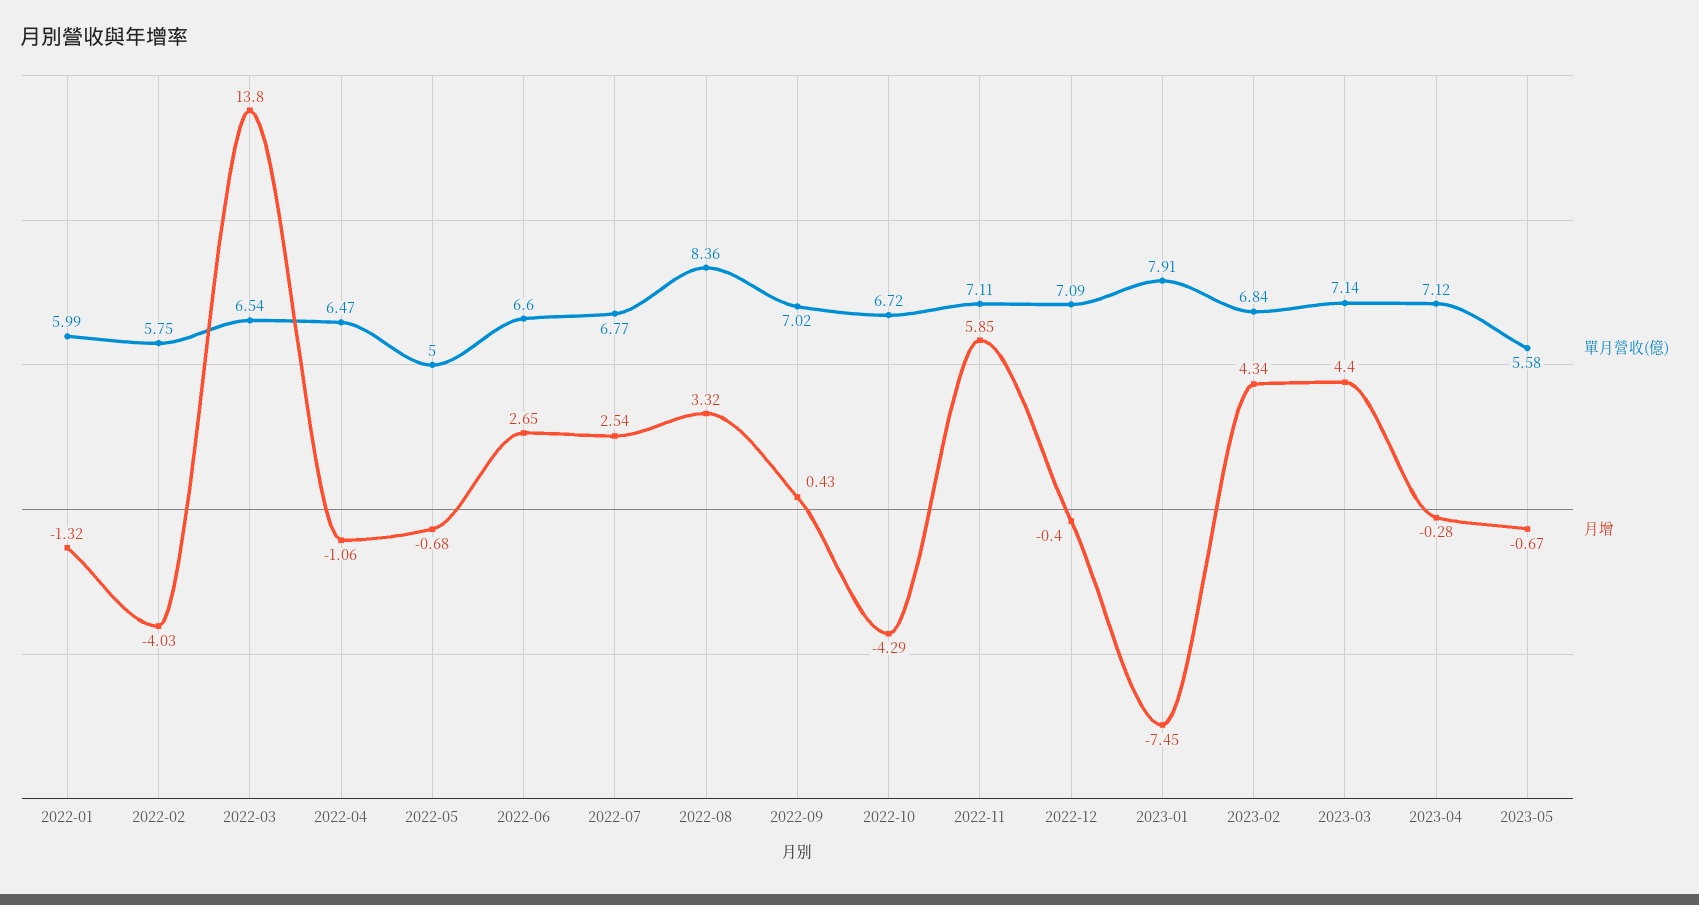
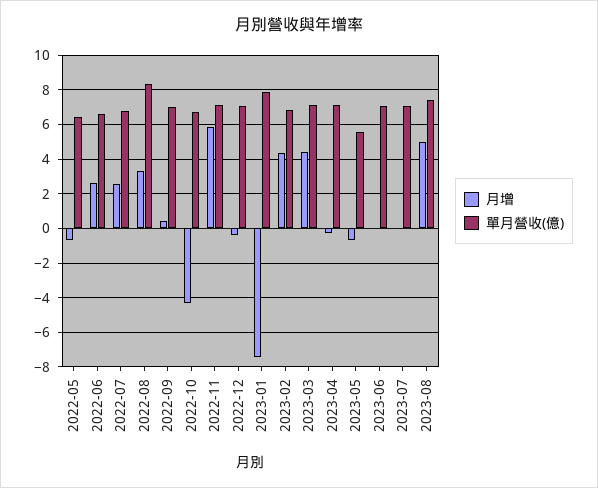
單月營收(億), 2022-01: 5.99 -> none
月增, 2022-01: -1.32 -> none
單月營收(億), 2022-02: 5.75 -> none
月增, 2022-02: -4.03 -> none
單月營收(億), 2022-03: 6.54 -> none
月增, 2022-03: 13.8 -> none
單月營收(億), 2022-04: 6.47 -> none
月增, 2022-04: -1.06 -> none
單月營收(億), 2022-05: 5 -> 6.5
月增, 2023-06: none -> 0
單月營收(億), 2023-06: none -> 7
月增, 2023-07: none -> 0
單月營收(億), 2023-07: none -> 7
月增, 2023-08: none -> 5
單月營收(億), 2023-08: none -> 7.5

